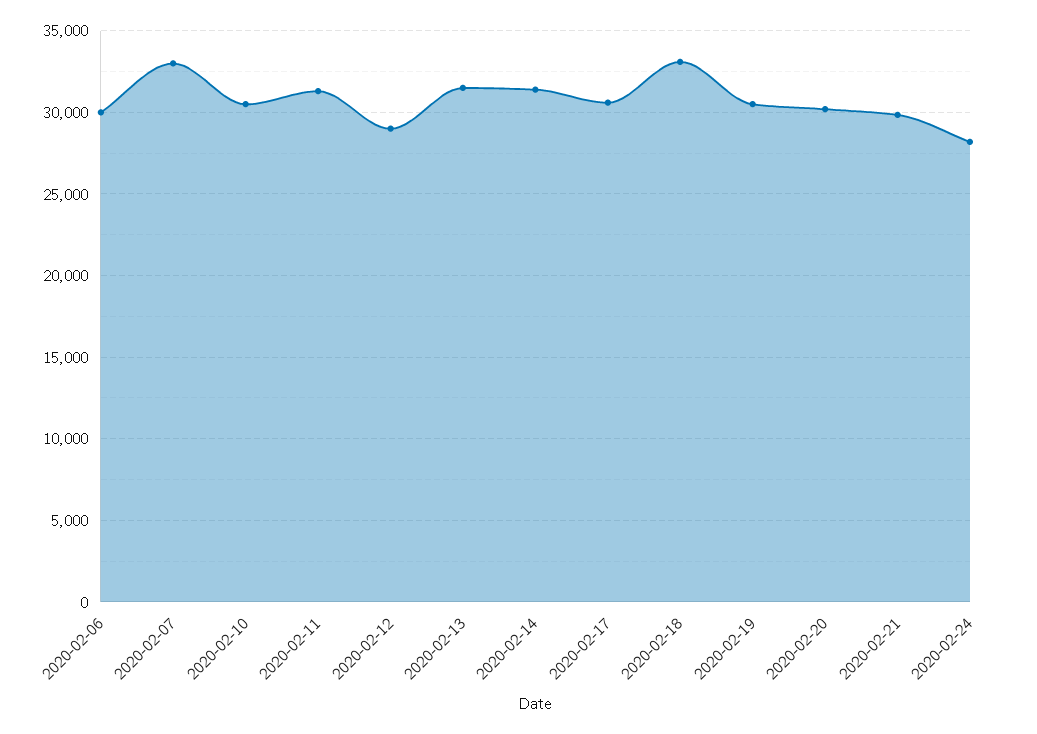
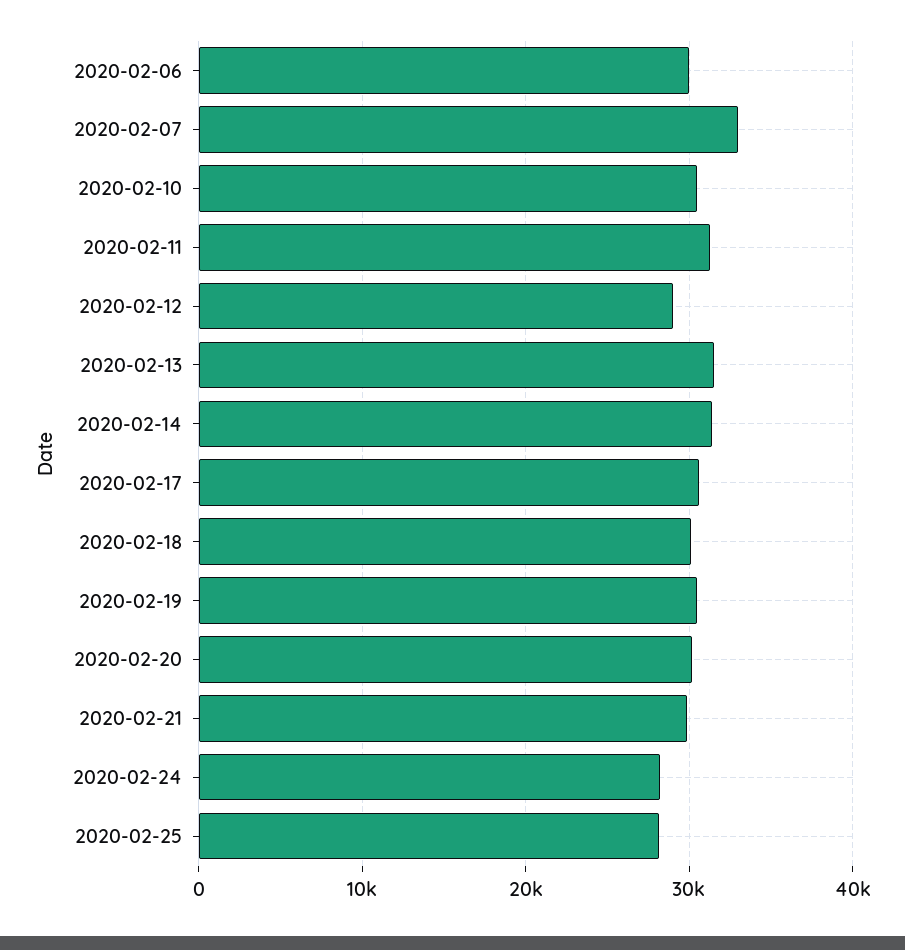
2020-02-18: 33000 -> 30000
2020-02-25: none -> 28000

